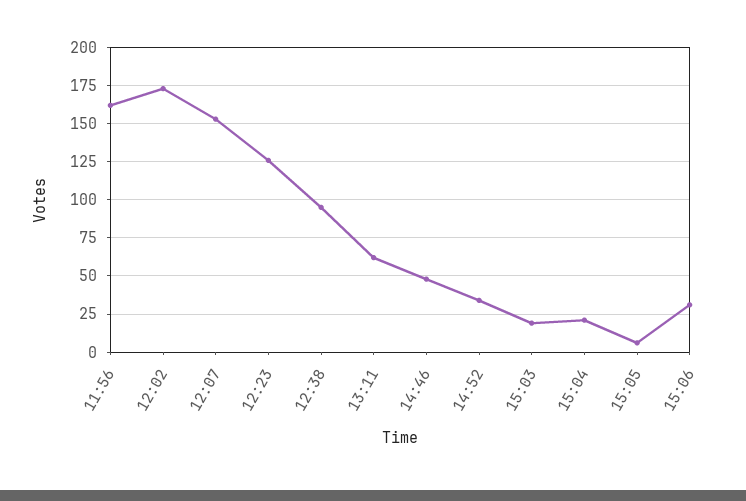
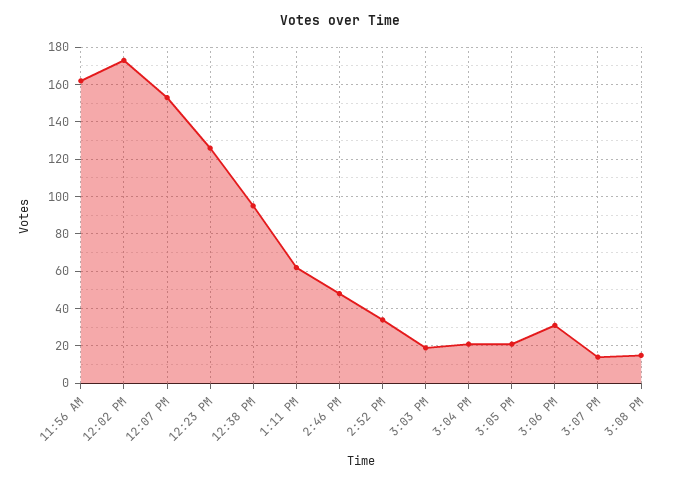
15:05: 5 -> 20
3:07 PM: none -> 15
3:08 PM: none -> 15

